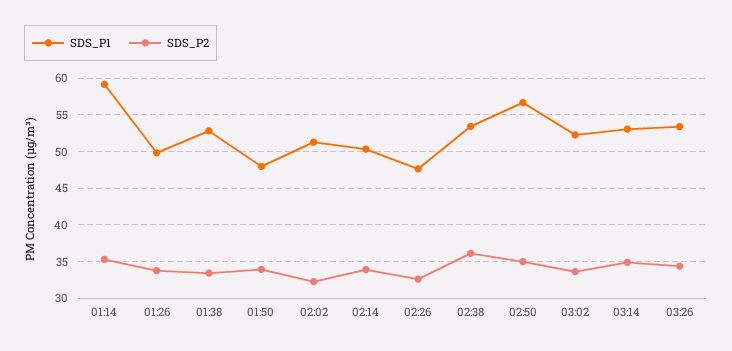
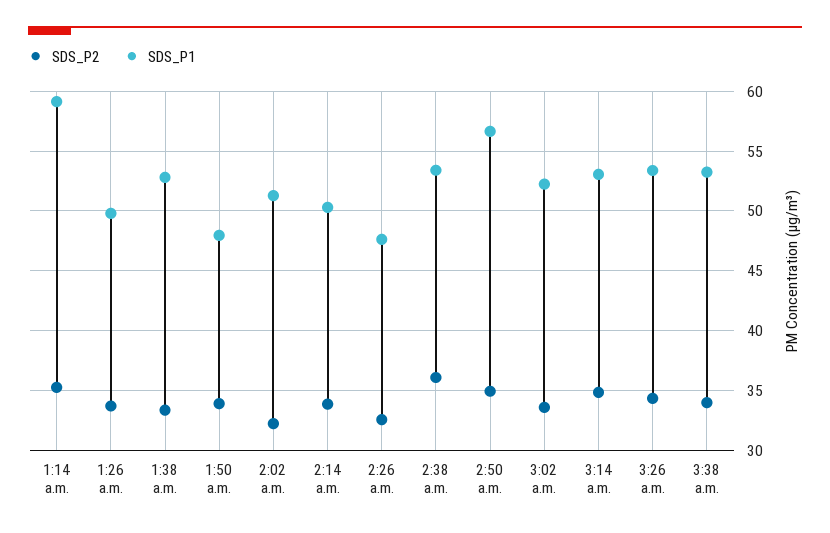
SDS_P2, 3:38 a.m.: none -> 34
SDS_P1, 3:38 a.m.: none -> 53

